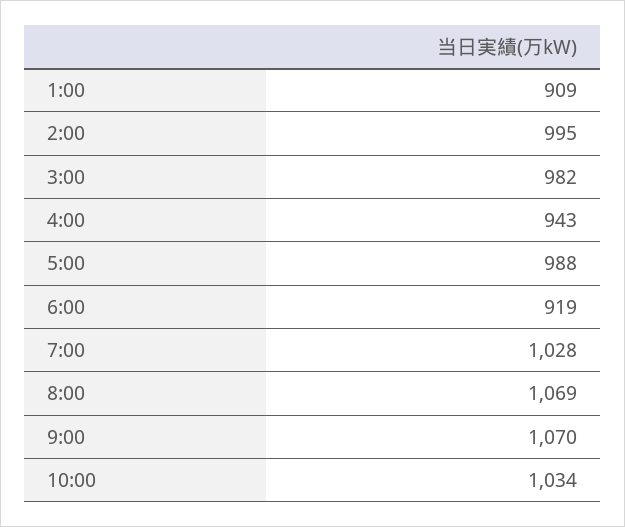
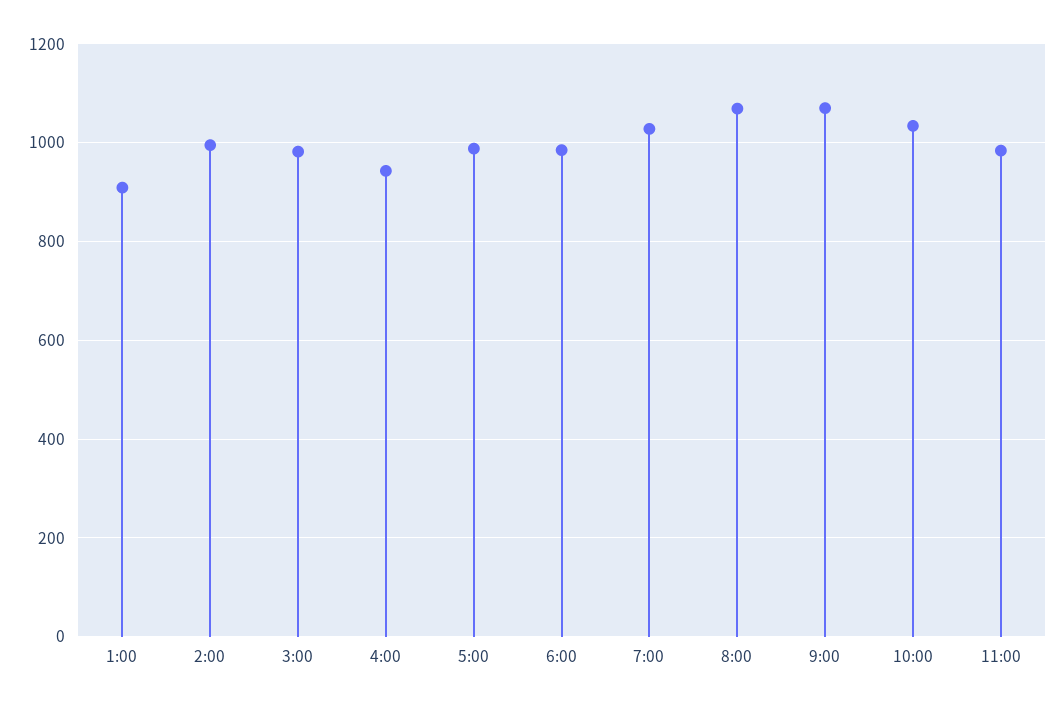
6:00: 919 -> 980
11:00: none -> 980

